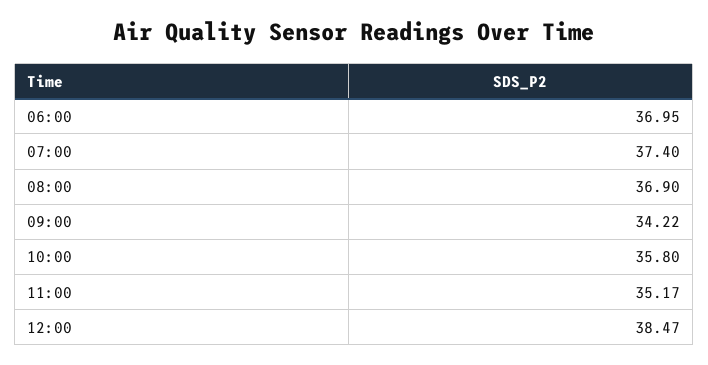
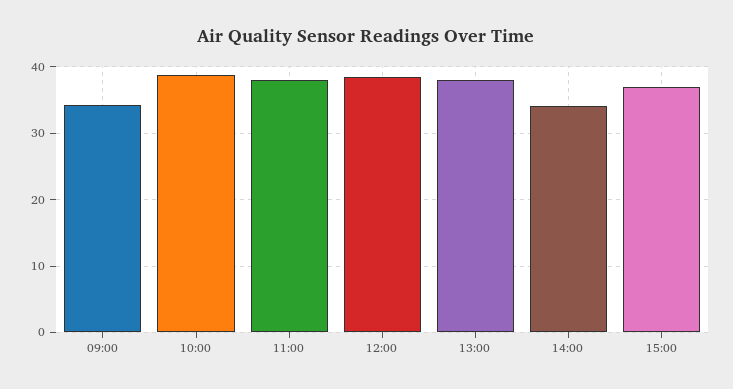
06:00: 36.95 -> none
07:00: 37.4 -> none
08:00: 36.9 -> none
10:00: 35.8 -> 39
11:00: 35.17 -> 38
13:00: none -> 38
14:00: none -> 34
15:00: none -> 37

